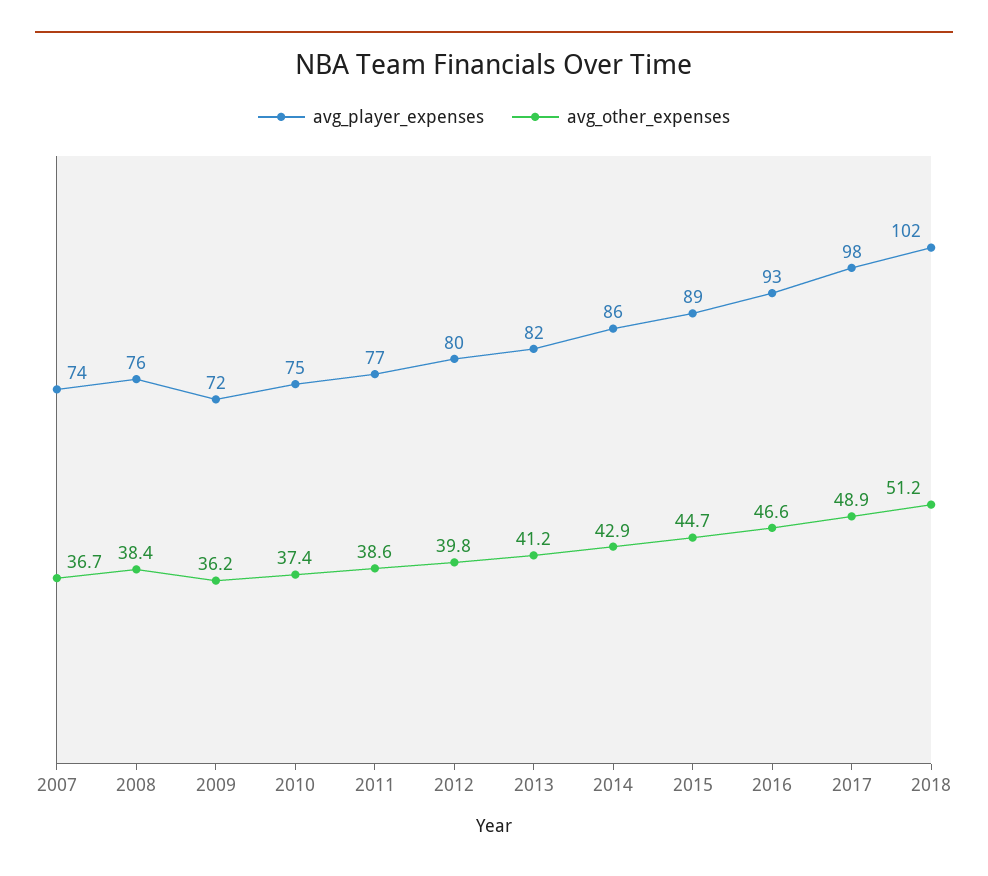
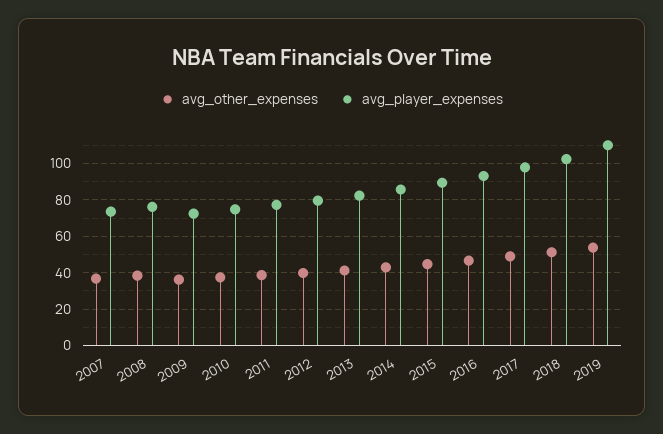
avg_other_expenses, 2019: none -> 55
avg_player_expenses, 2019: none -> 110

